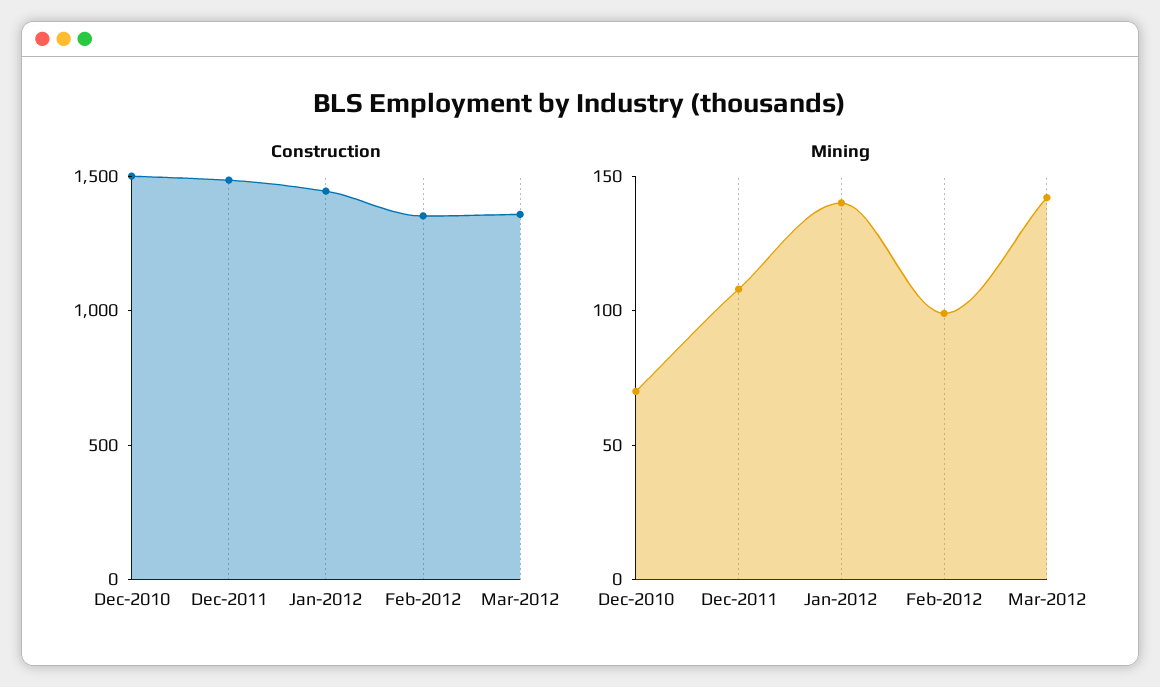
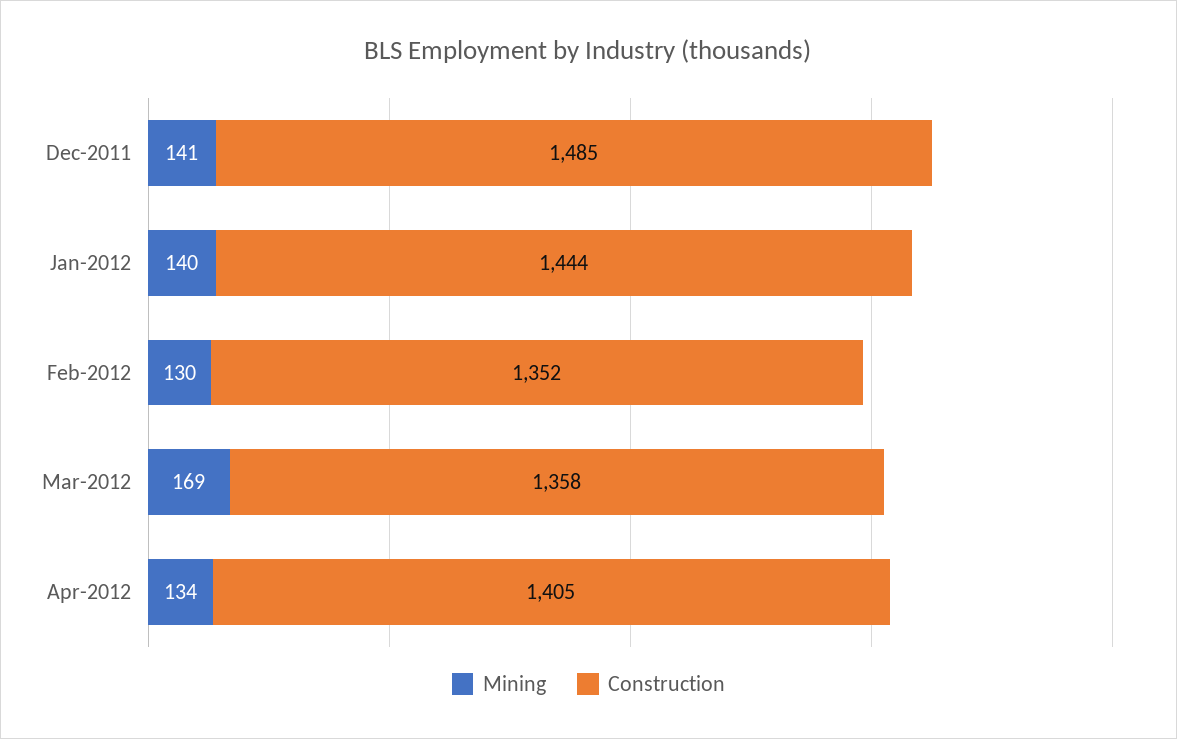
Construction, Dec-2010: 1500 -> none
Mining, Dec-2010: 70 -> none
Mining, Dec-2011: 110 -> 141
Mining, Feb-2012: 100 -> 130
Mining, Mar-2012: 140 -> 169
Mining, Apr-2012: none -> 134
Construction, Apr-2012: none -> 1405

